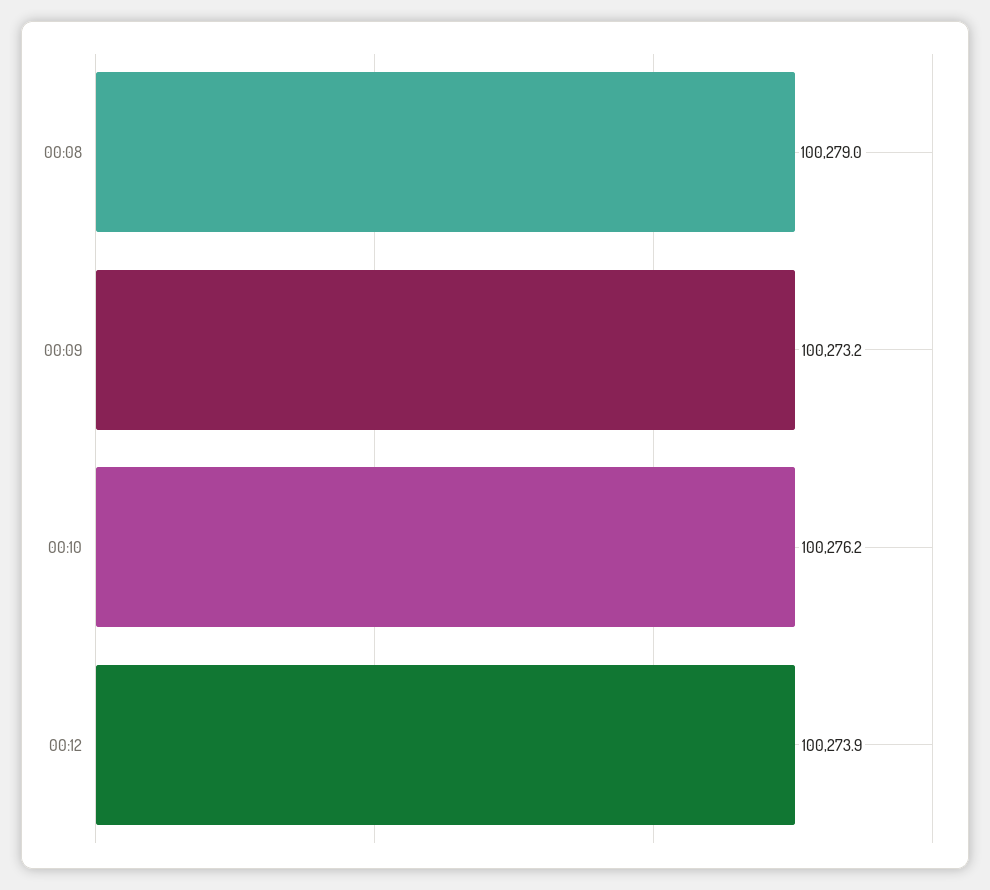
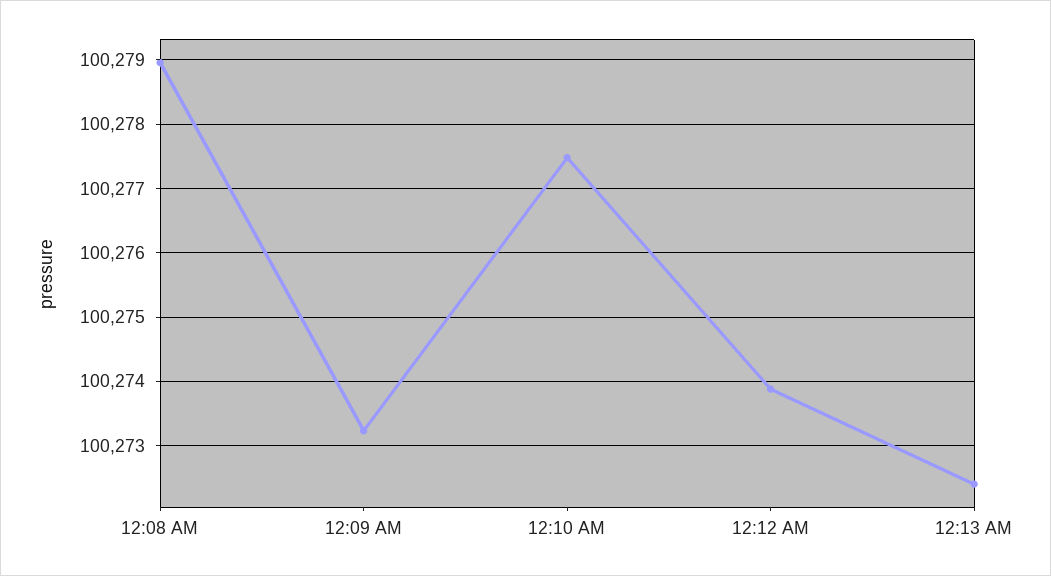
00:10: 100276.2 -> 100277.5
12:13 AM: none -> 100272.4

